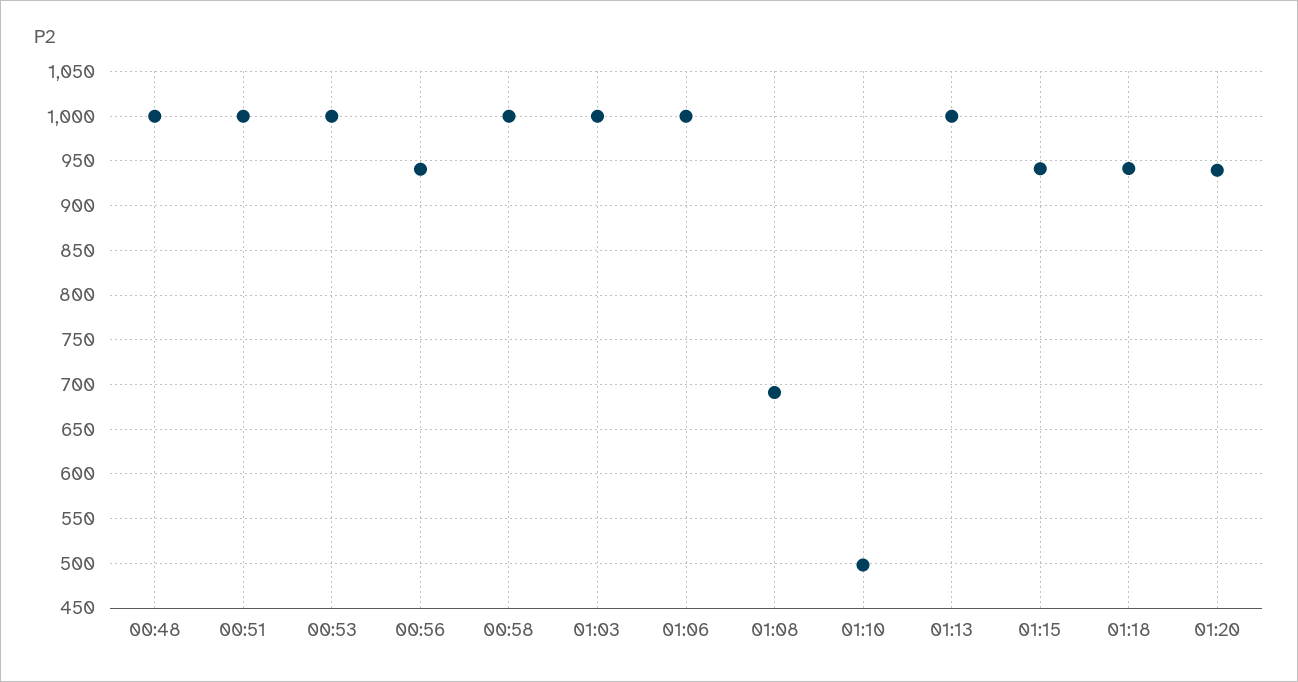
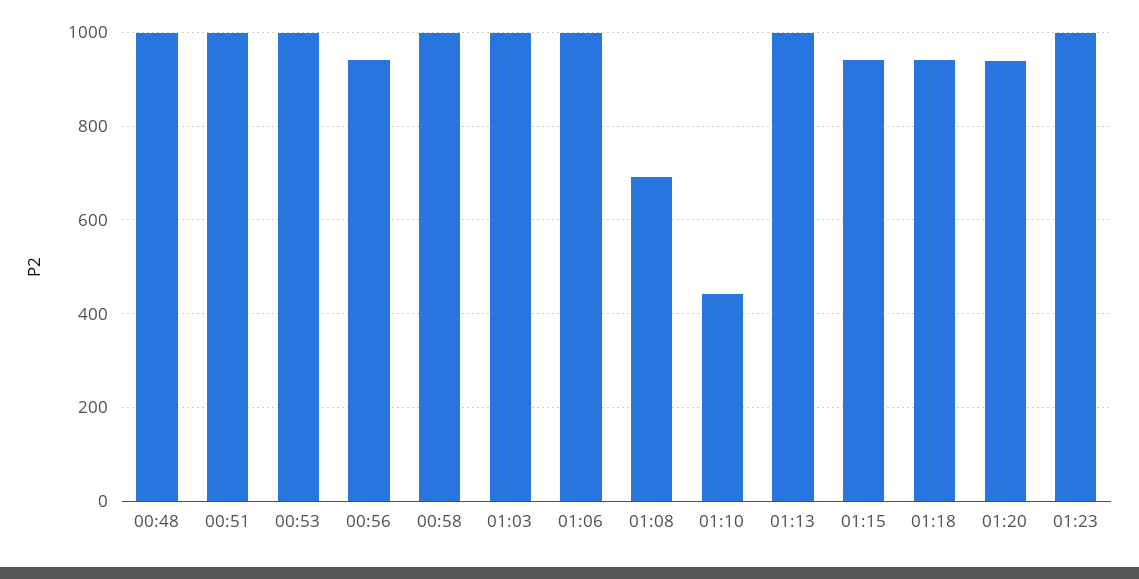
01:10: 500 -> 440
01:23: none -> 1000

